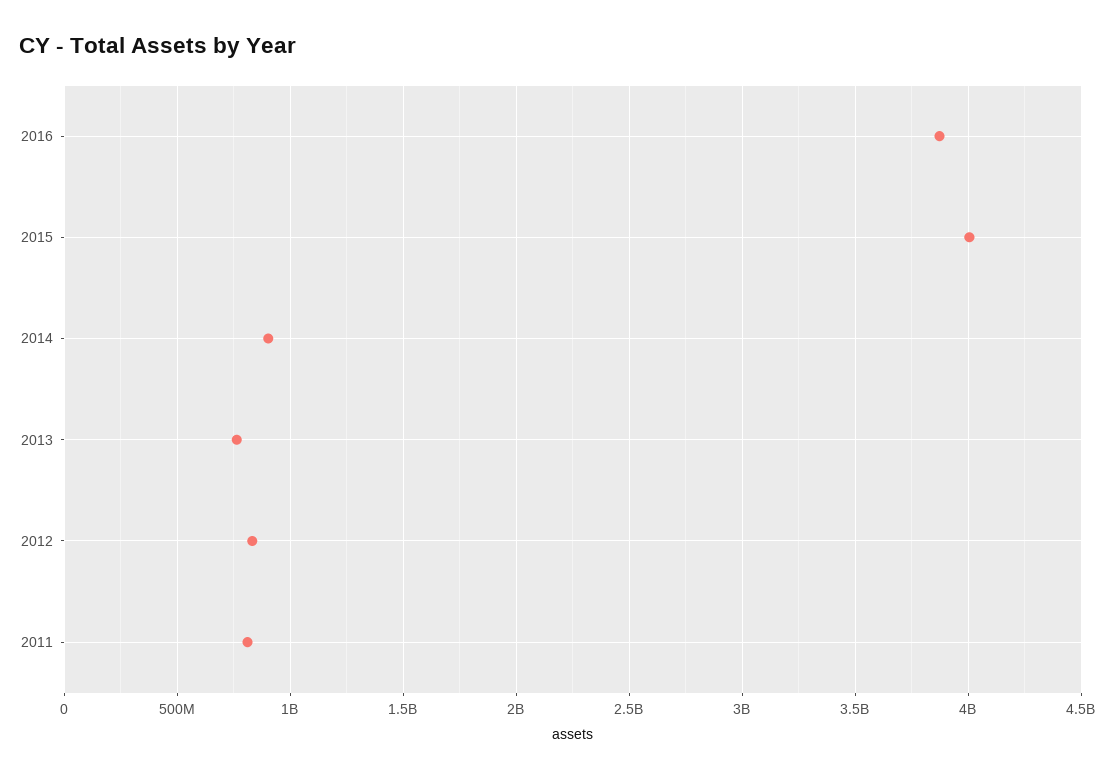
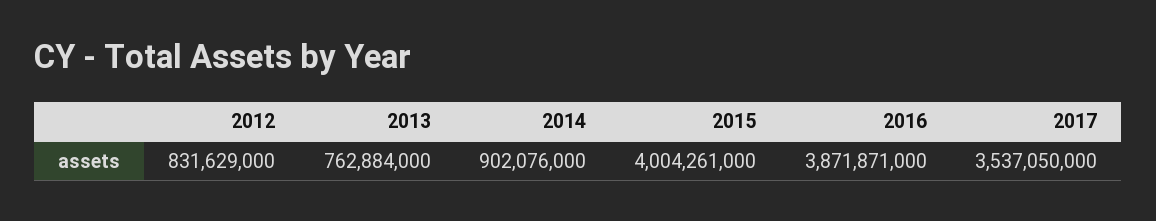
2011: 800000000 -> none
2017: none -> 3537050000

